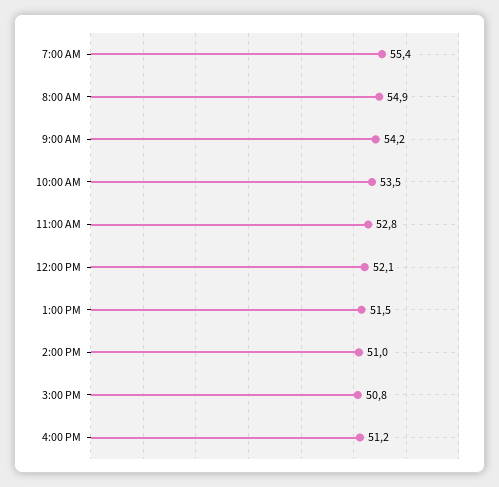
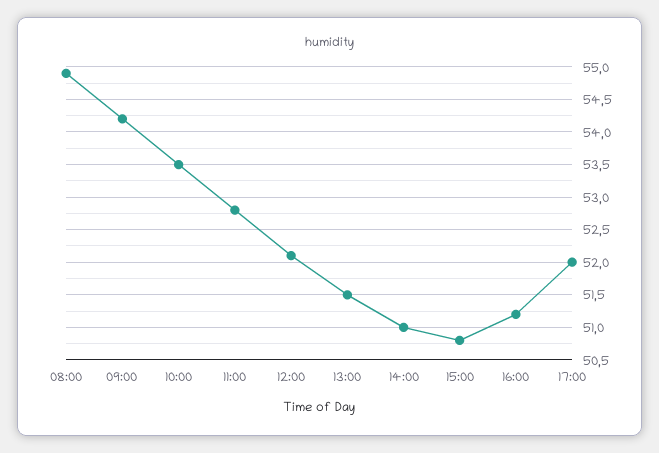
7:00 AM: 55.4 -> none
17:00: none -> 52

